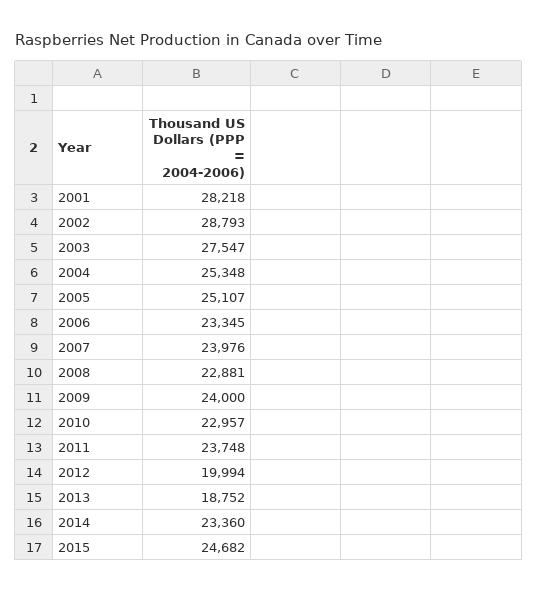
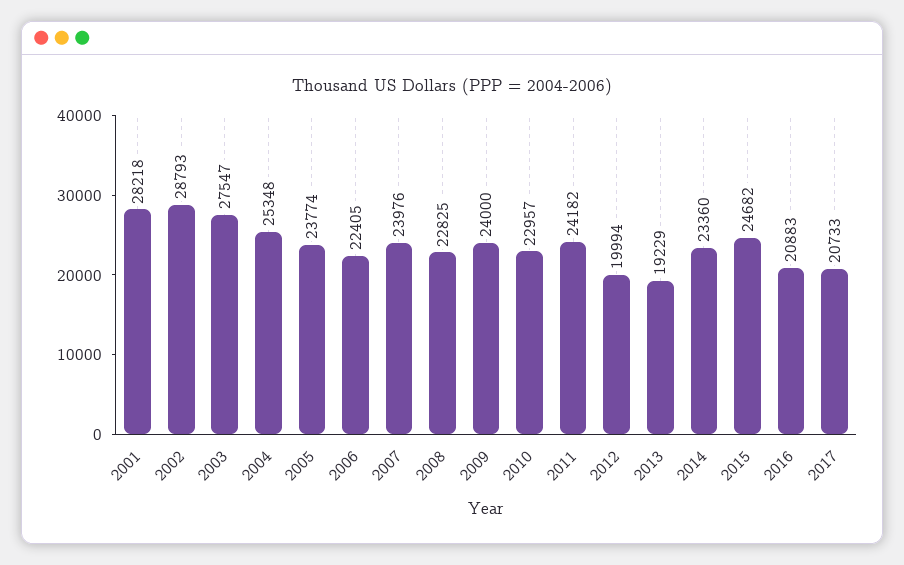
2005: 25107 -> 23774
2006: 23345 -> 22405
2008: 22881 -> 22825
2011: 23748 -> 24182
2013: 18752 -> 19229
2016: none -> 20883
2017: none -> 20733

